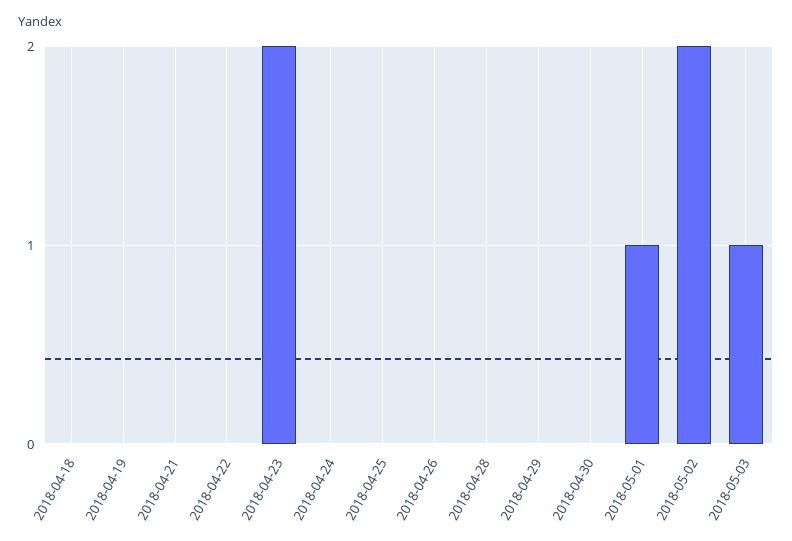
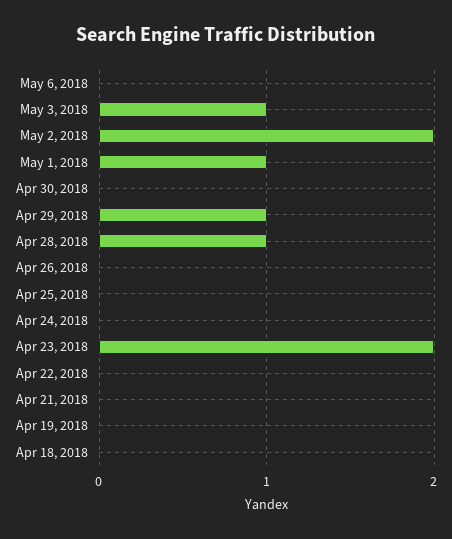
2018-04-28: 0 -> 1
2018-04-29: 0 -> 1
May 6, 2018: none -> 0

